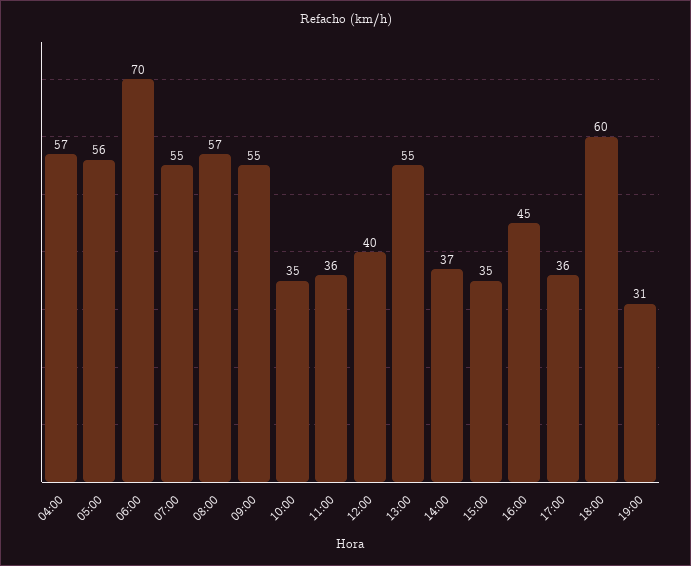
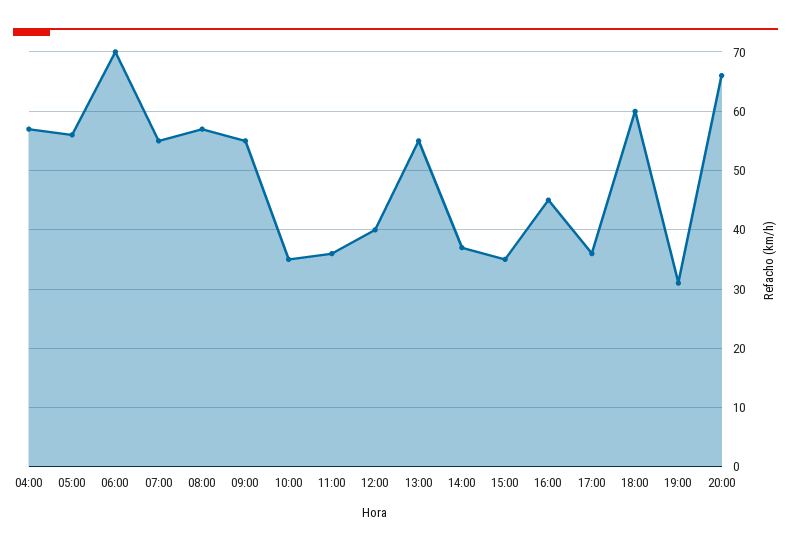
20:00: none -> 65

